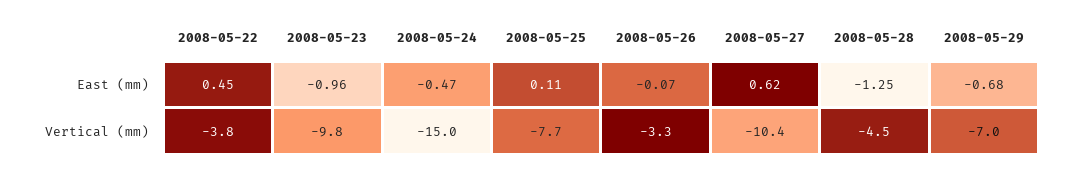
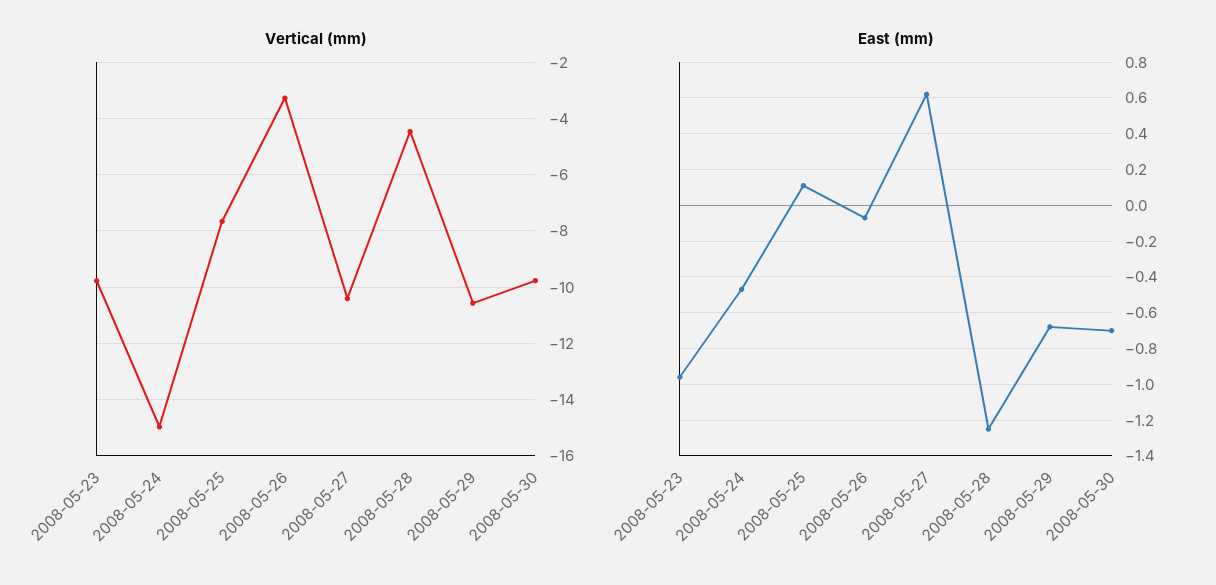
East (mm), 2008-05-22: 0.45 -> none
Vertical (mm), 2008-05-22: -3.8 -> none
Vertical (mm), 2008-05-29: -7 -> -10.5
Vertical (mm), 2008-05-30: none -> -9.75
East (mm), 2008-05-30: none -> -0.7

